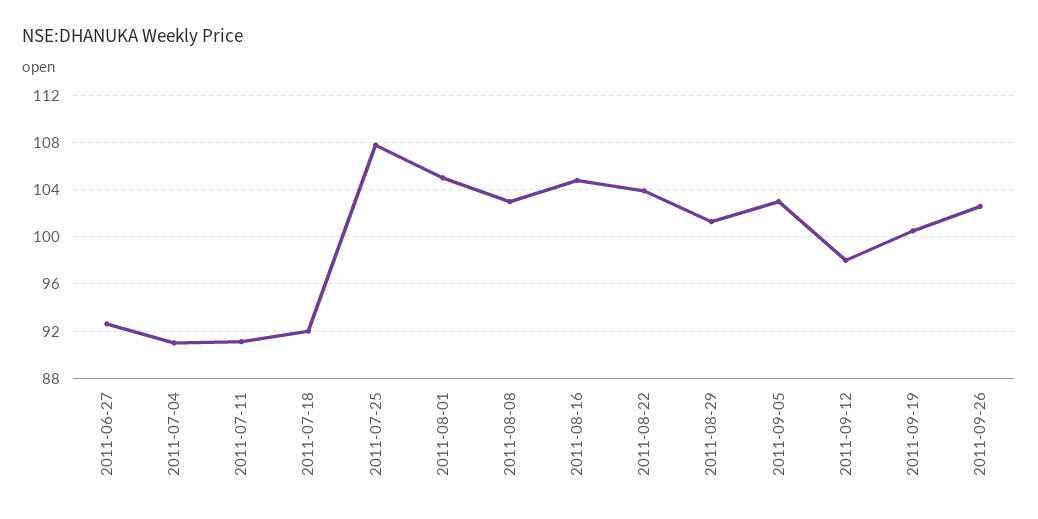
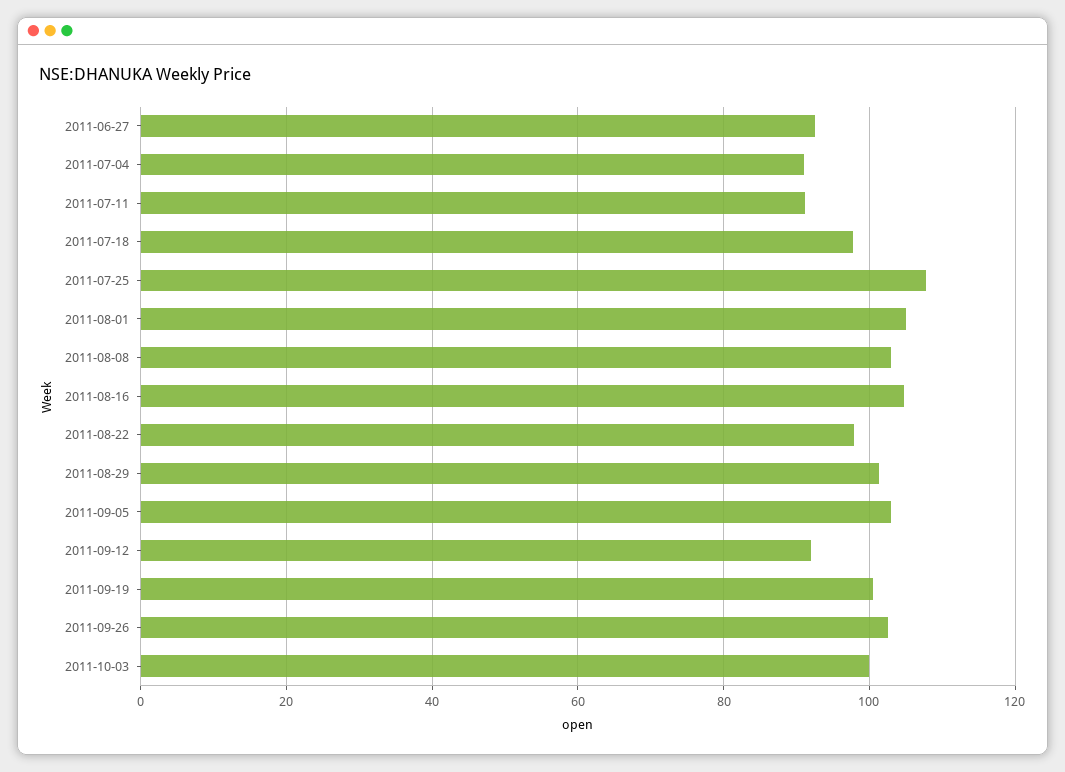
2011-07-18: 92 -> 98
2011-08-22: 104 -> 98
2011-09-12: 98 -> 92
2011-10-03: none -> 100

